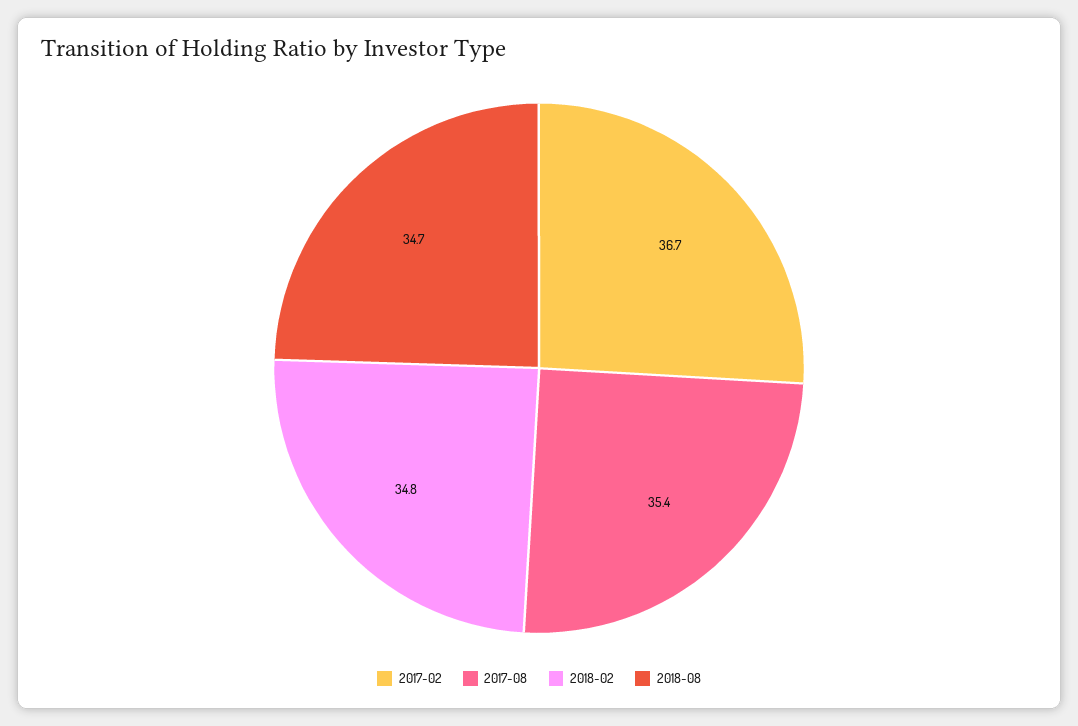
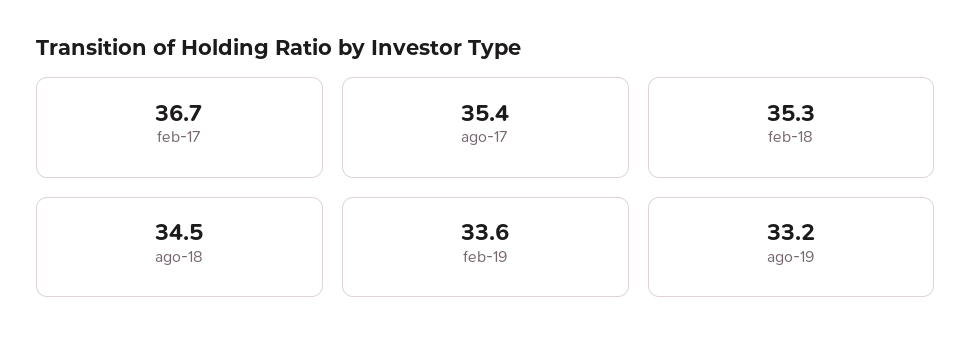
2018-02: 34.8 -> 35.3
2018-08: 34.7 -> 34.5
feb-19: none -> 33.6
ago-19: none -> 33.2

